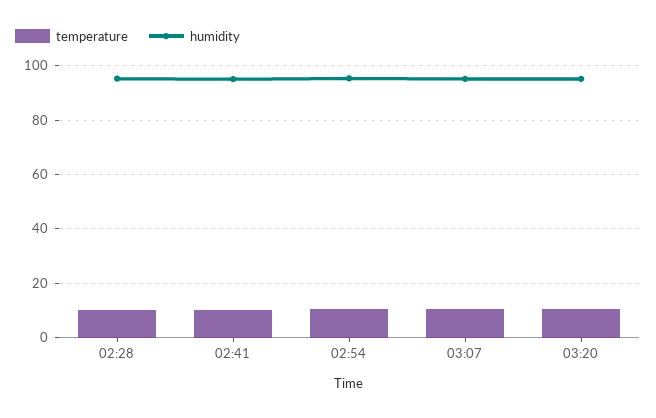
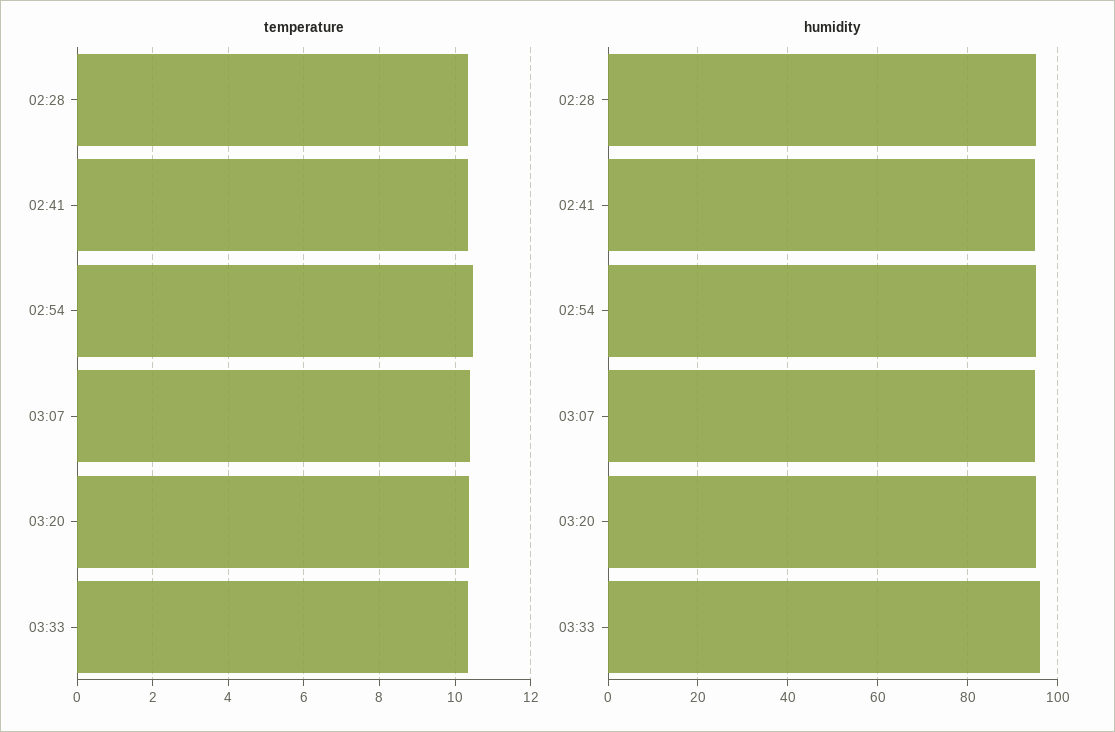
temperature, 03:33: none -> 10.4
humidity, 03:33: none -> 96

